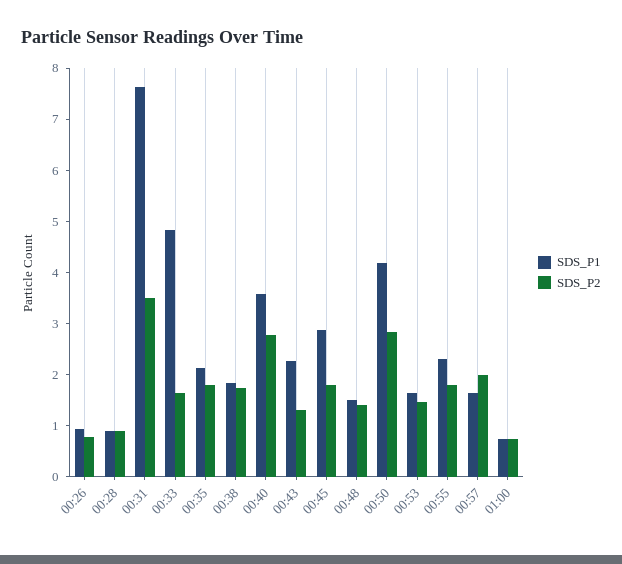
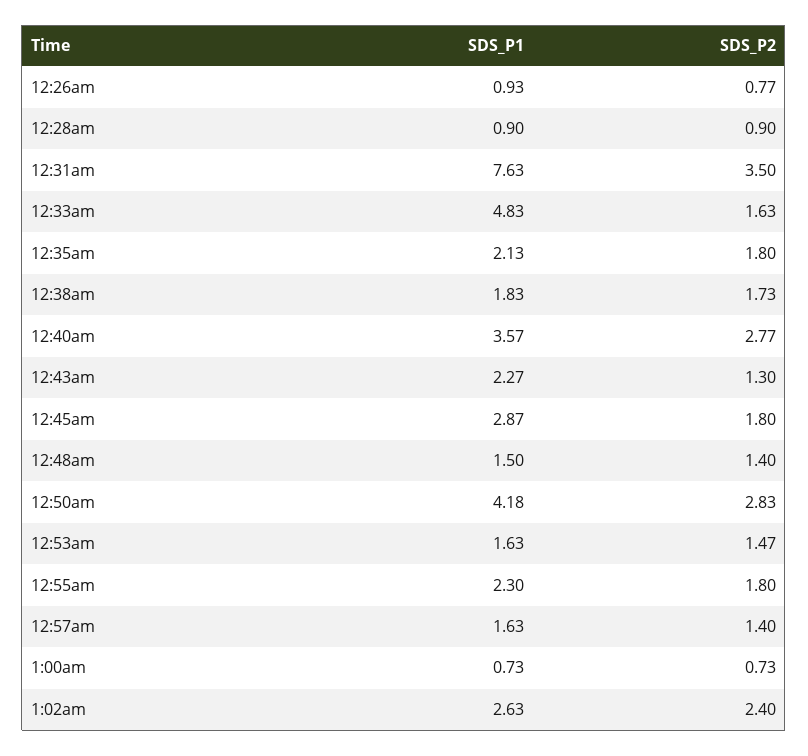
SDS_P2, 00:57: 2 -> 1.4
SDS_P1, 1:02am: none -> 2.63
SDS_P2, 1:02am: none -> 2.4

